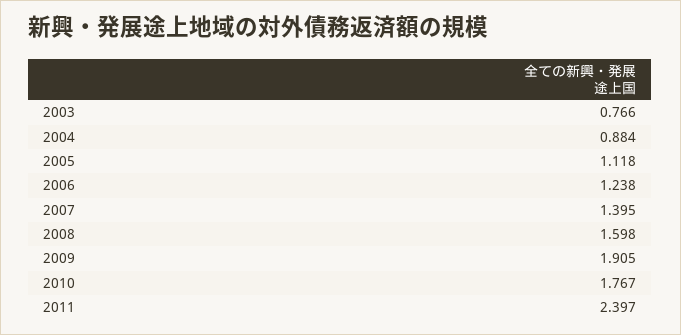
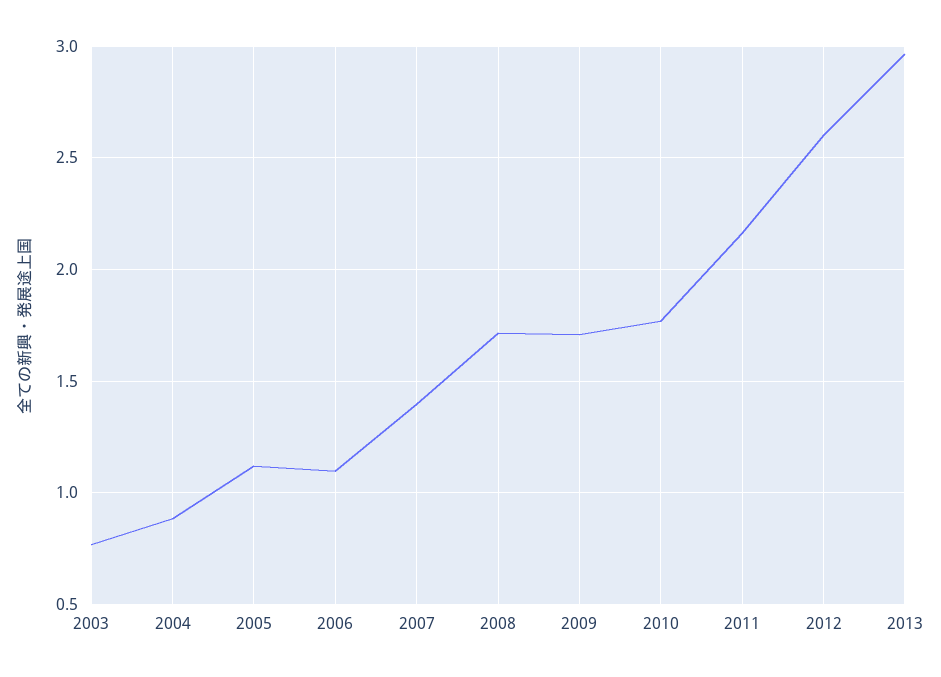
2006: 1.238 -> 1.1
2008: 1.598 -> 1.7
2009: 1.905 -> 1.7
2011: 2.397 -> 2.15
2012: none -> 2.6
2013: none -> 2.95

